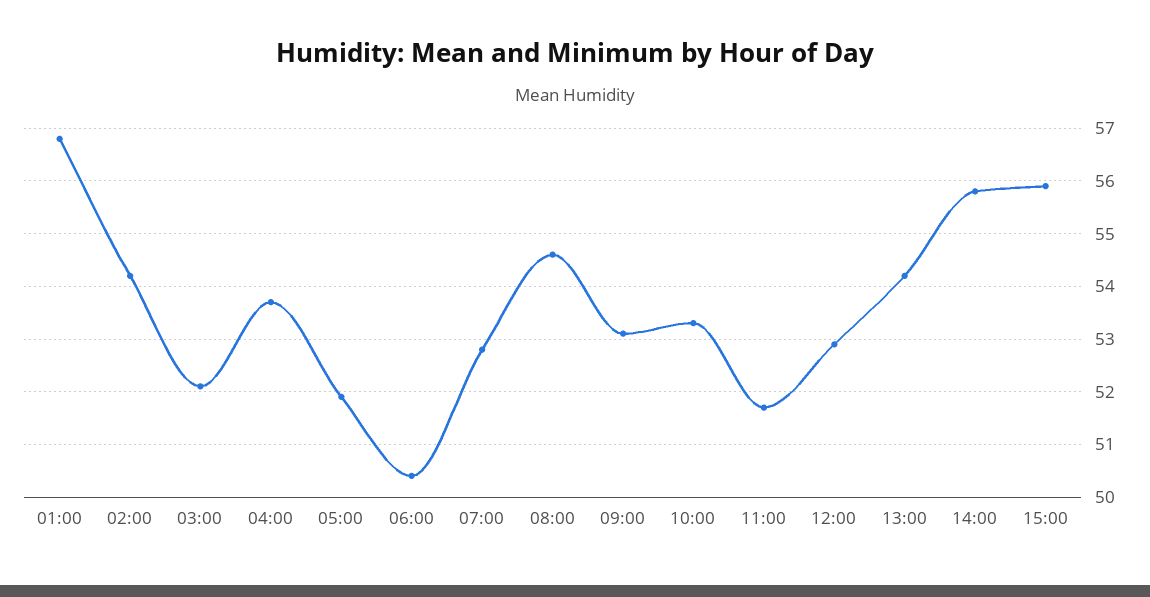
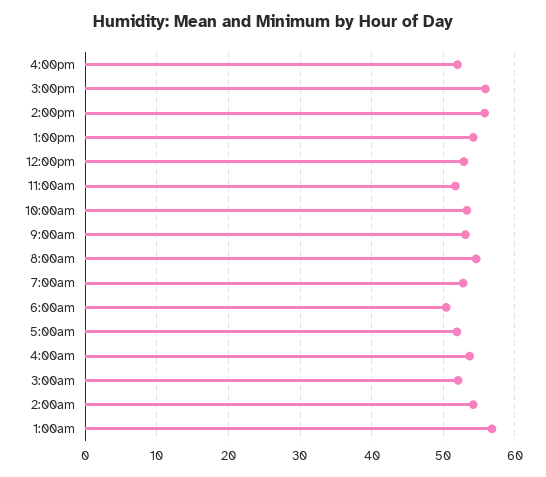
4:00pm: none -> 52

